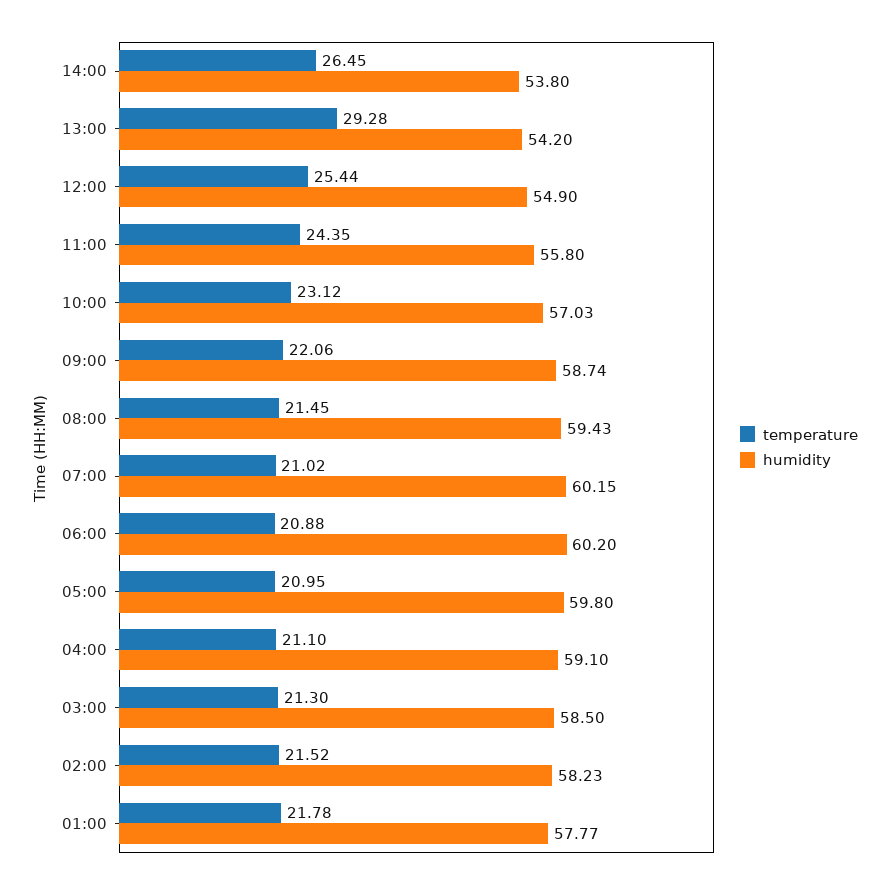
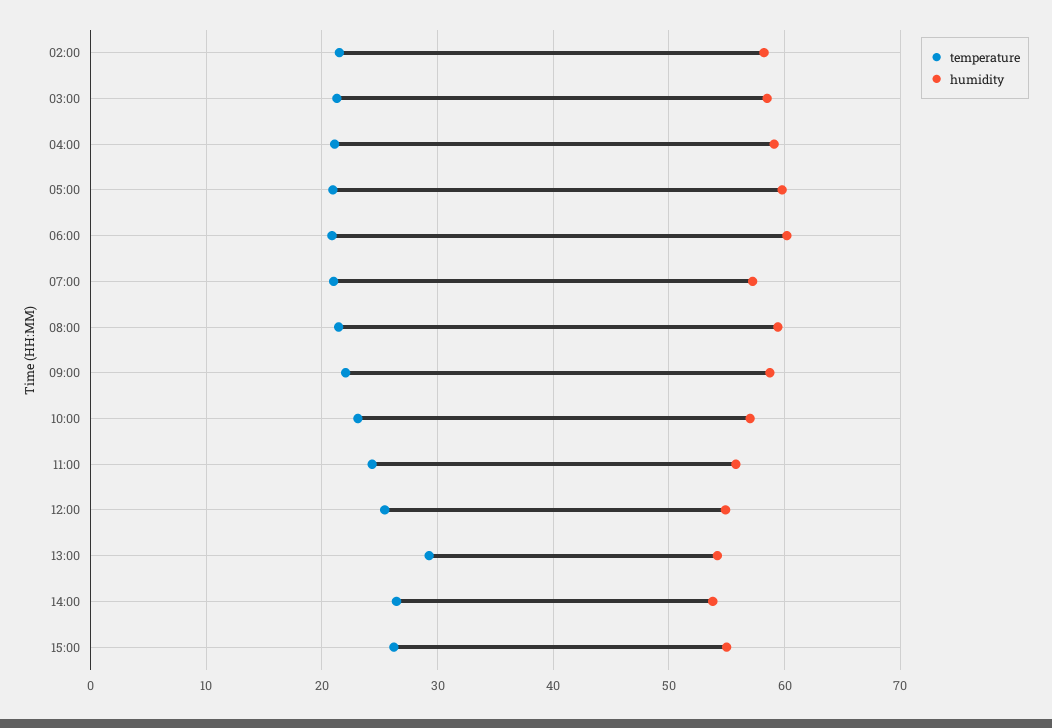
humidity, 07:00: 60.15 -> 57
temperature, 01:00: 21.78 -> none
humidity, 01:00: 57.77 -> none
temperature, 15:00: none -> 26
humidity, 15:00: none -> 55

